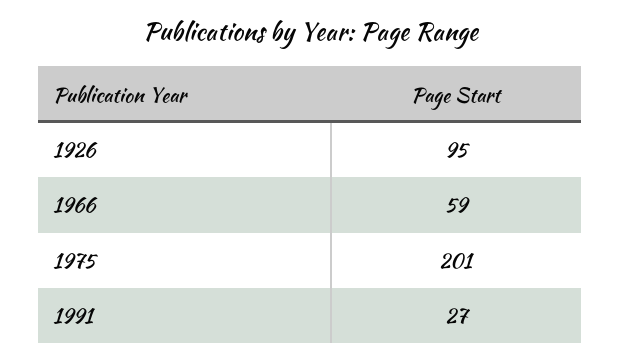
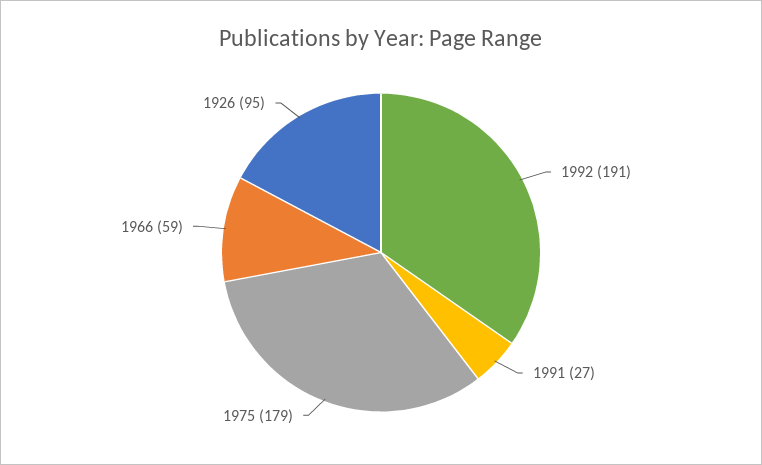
1975: 201 -> 179
1992: none -> 191

